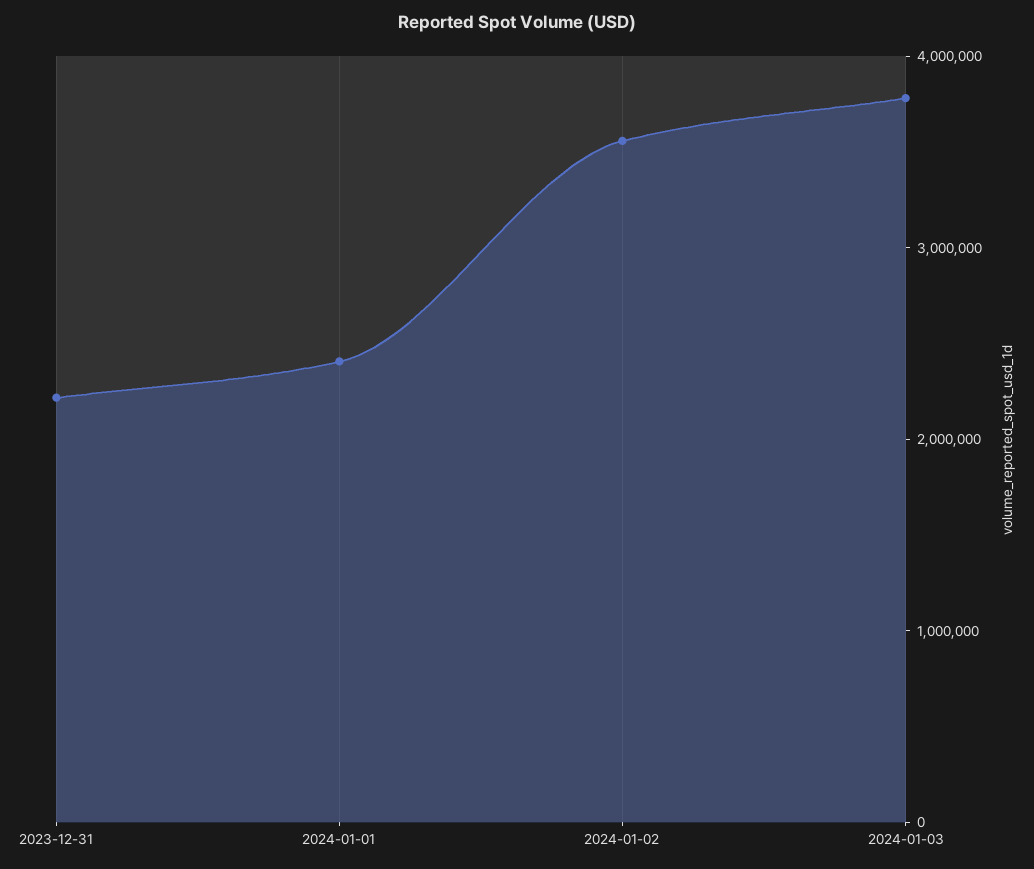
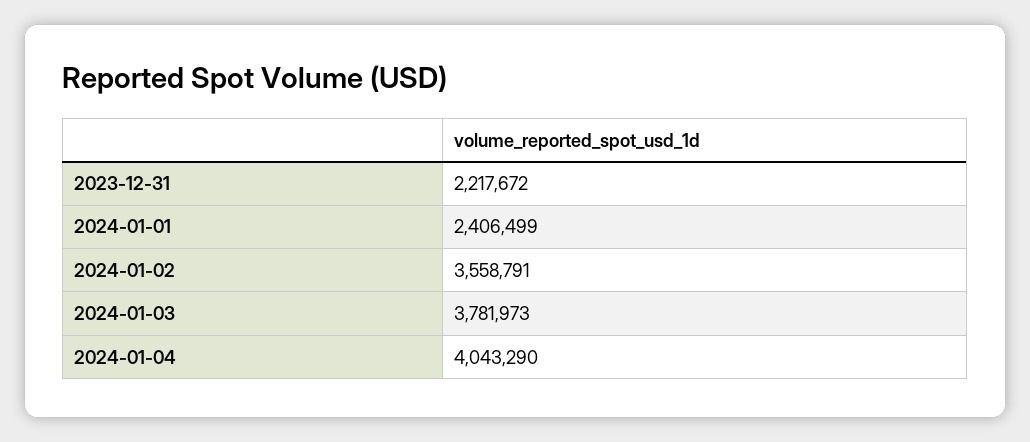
2024-01-04: none -> 4043290

